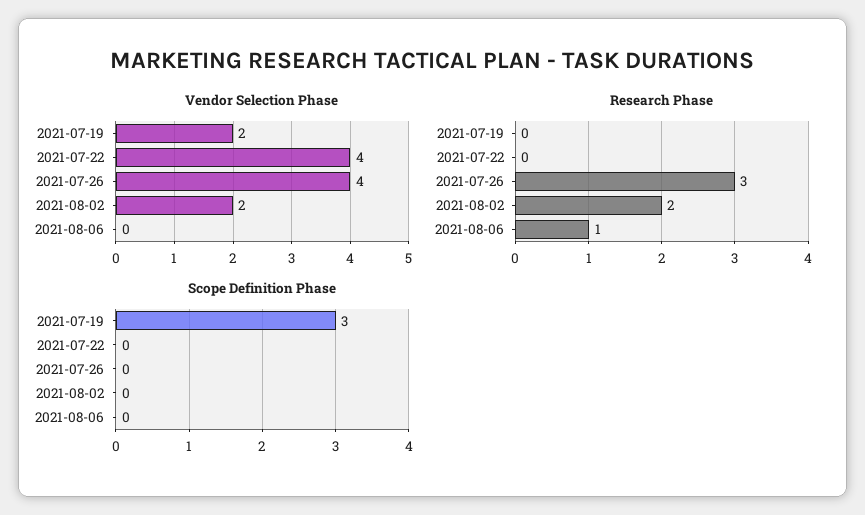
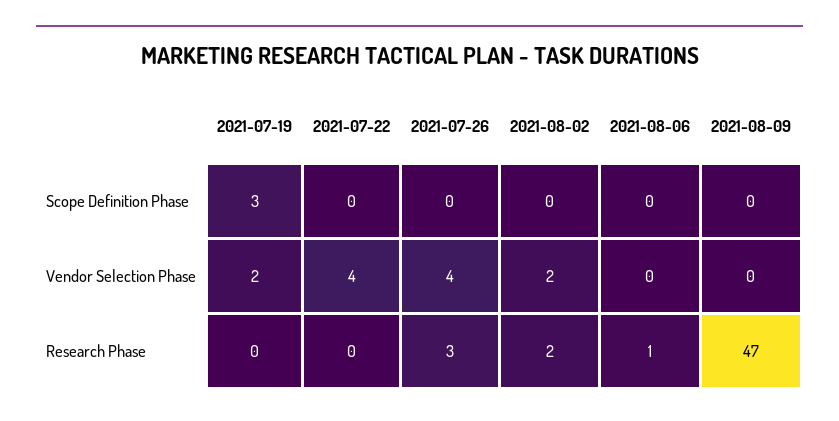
Scope Definition Phase, 2021-08-09: none -> 0
Vendor Selection Phase, 2021-08-09: none -> 0
Research Phase, 2021-08-09: none -> 47

